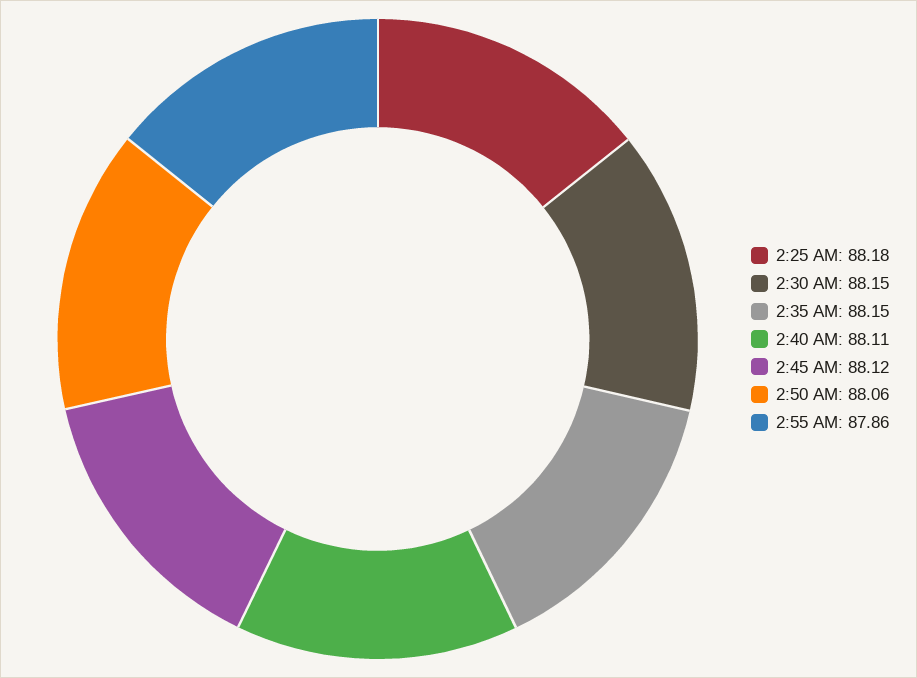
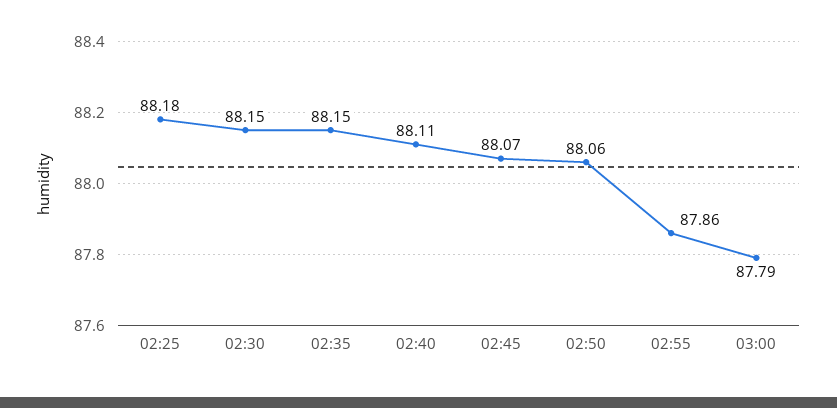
2:45 AM: 88.12 -> 88.07
03:00: none -> 87.79

